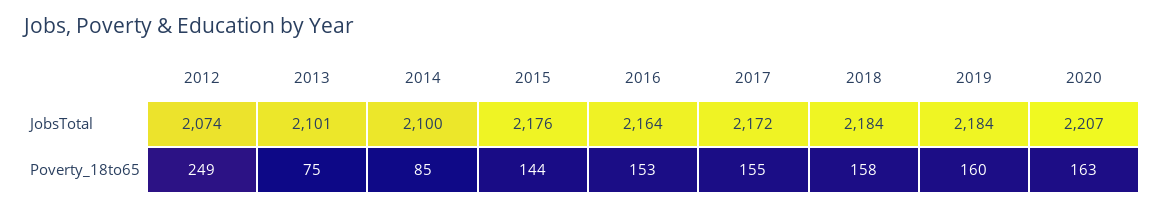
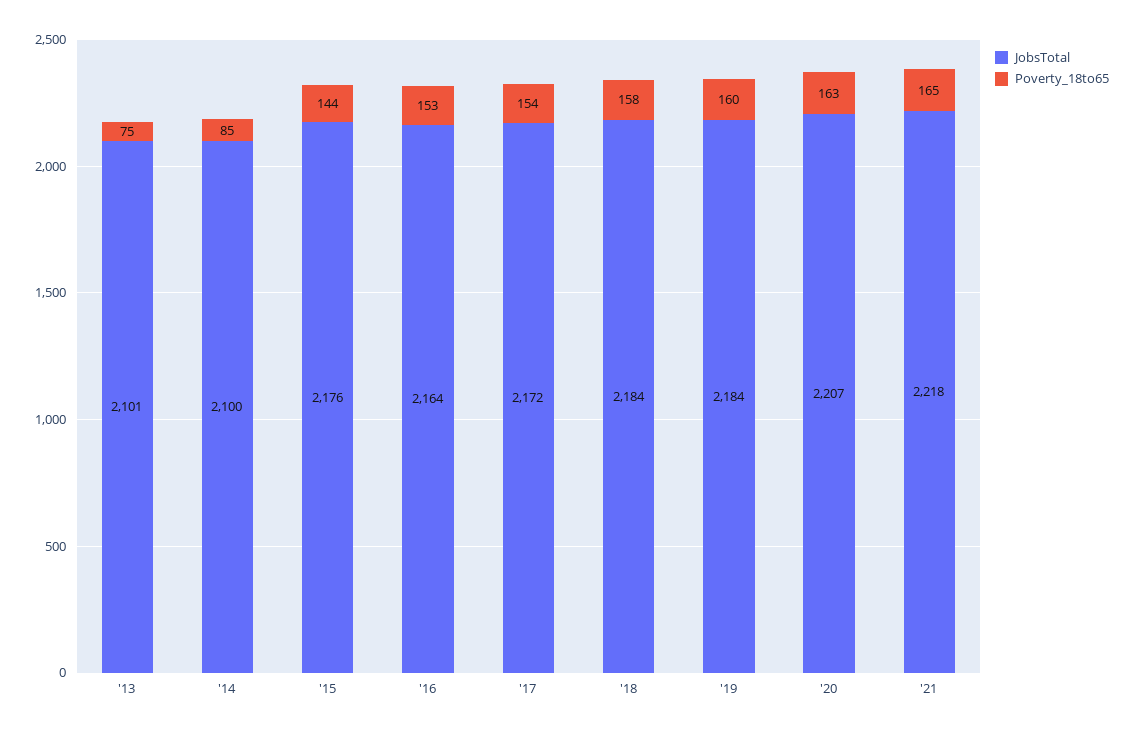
JobsTotal, 2012: 2074 -> none
Poverty_18to65, 2012: 249 -> none
Poverty_18to65, 2017: 155 -> 154
JobsTotal, '21: none -> 2218
Poverty_18to65, '21: none -> 165

